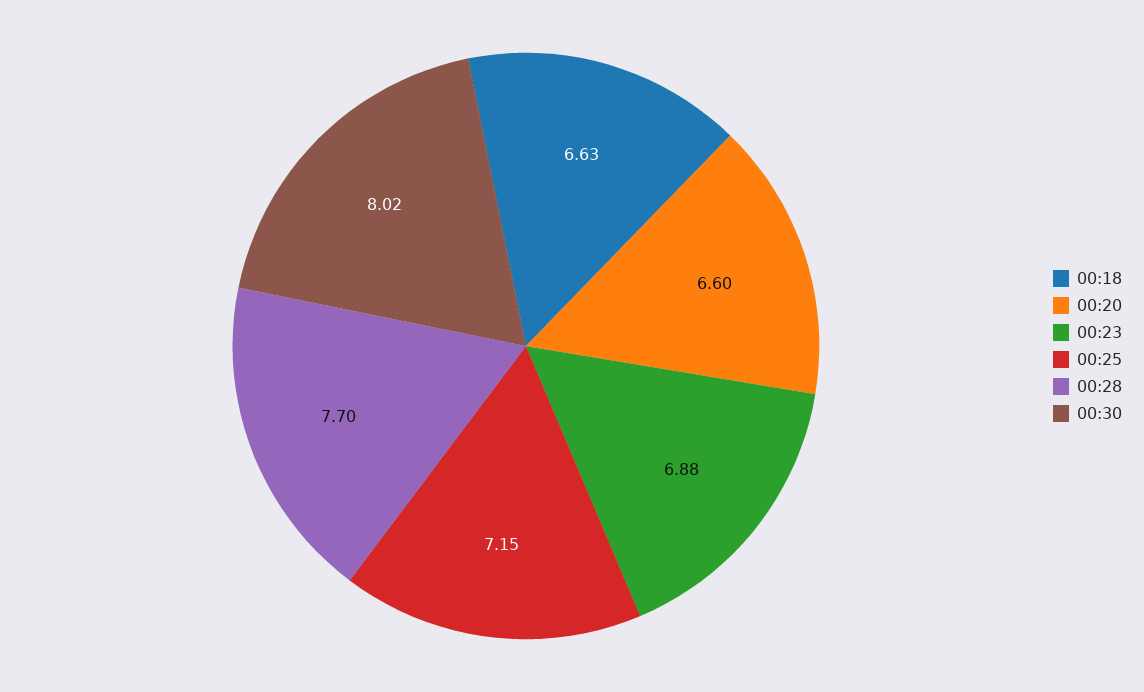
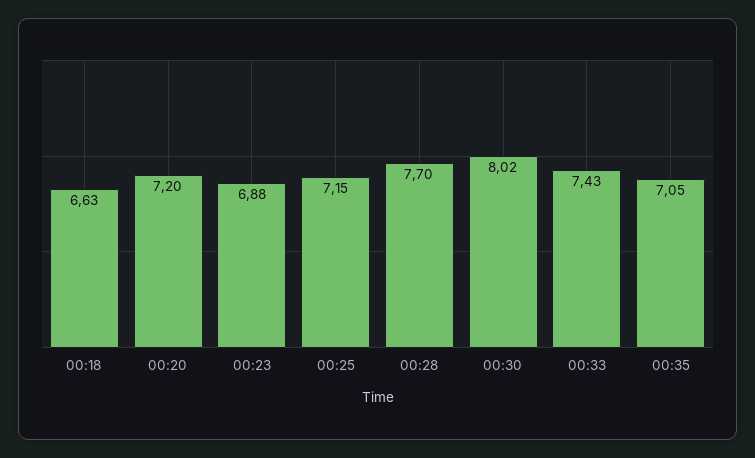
00:20: 6.6 -> 7.2
00:33: none -> 7.43
00:35: none -> 7.05

